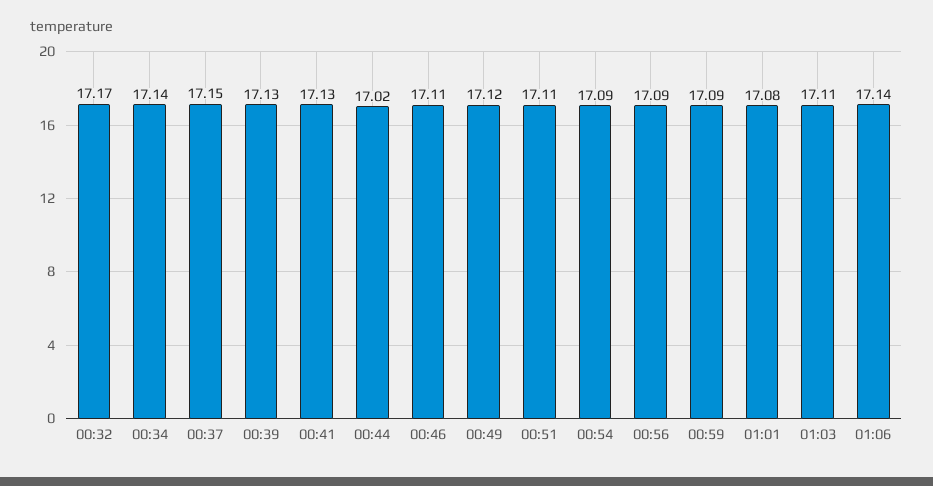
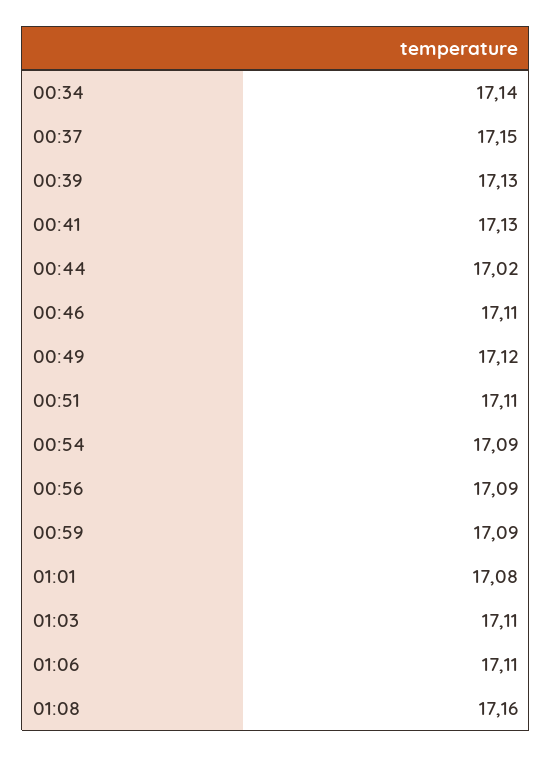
00:32: 17.17 -> none
01:06: 17.14 -> 17.11
01:08: none -> 17.16

